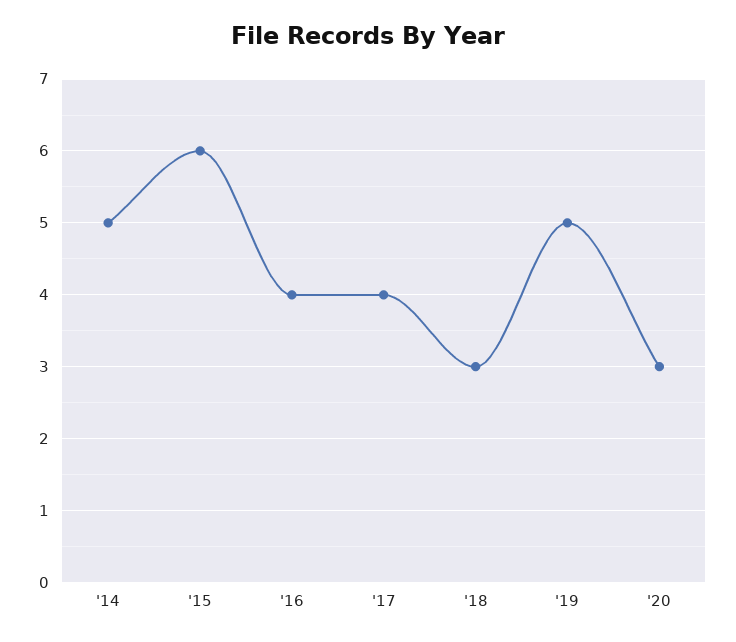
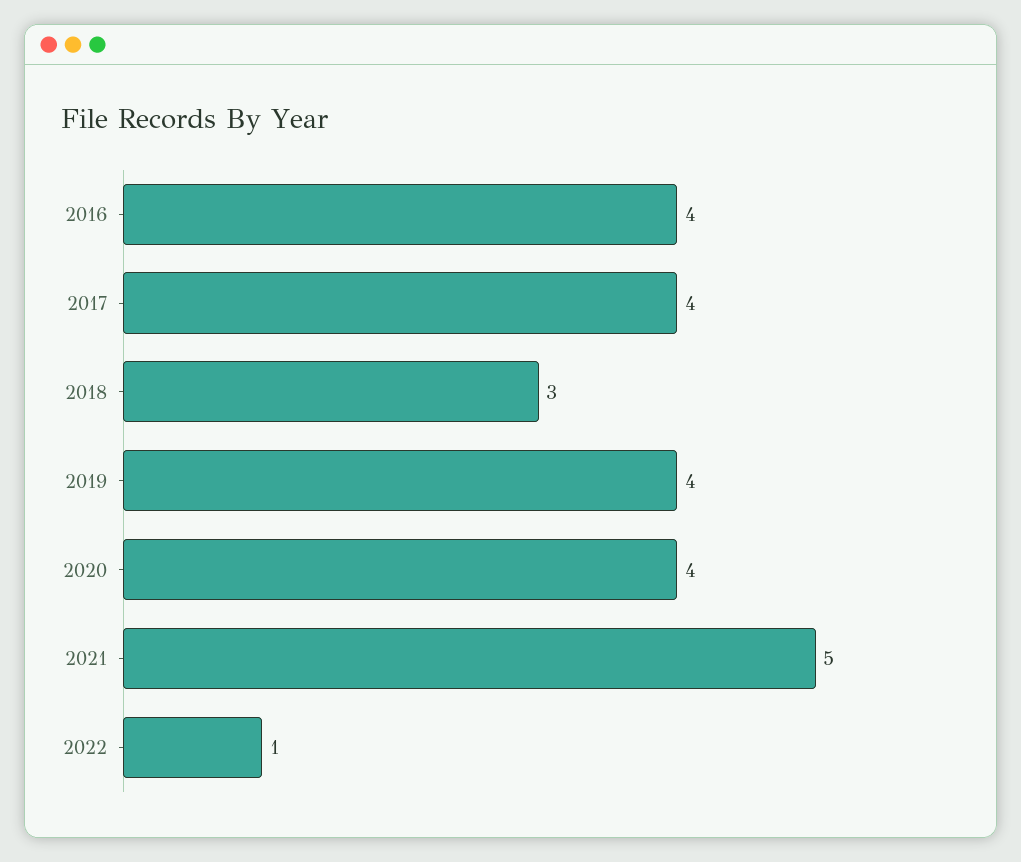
'14: 5 -> none
'15: 6 -> none
'19: 5 -> 4
'20: 3 -> 4
2021: none -> 5
2022: none -> 1

